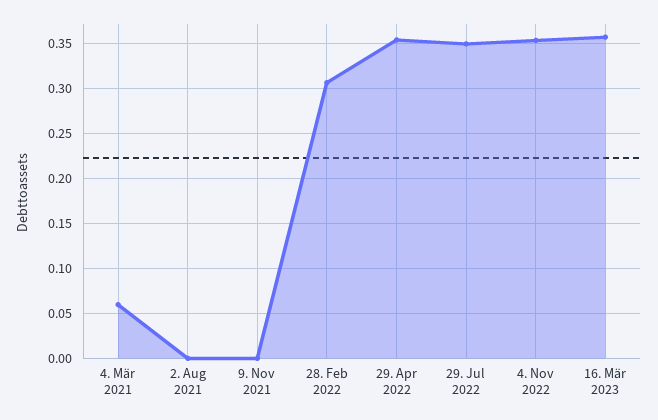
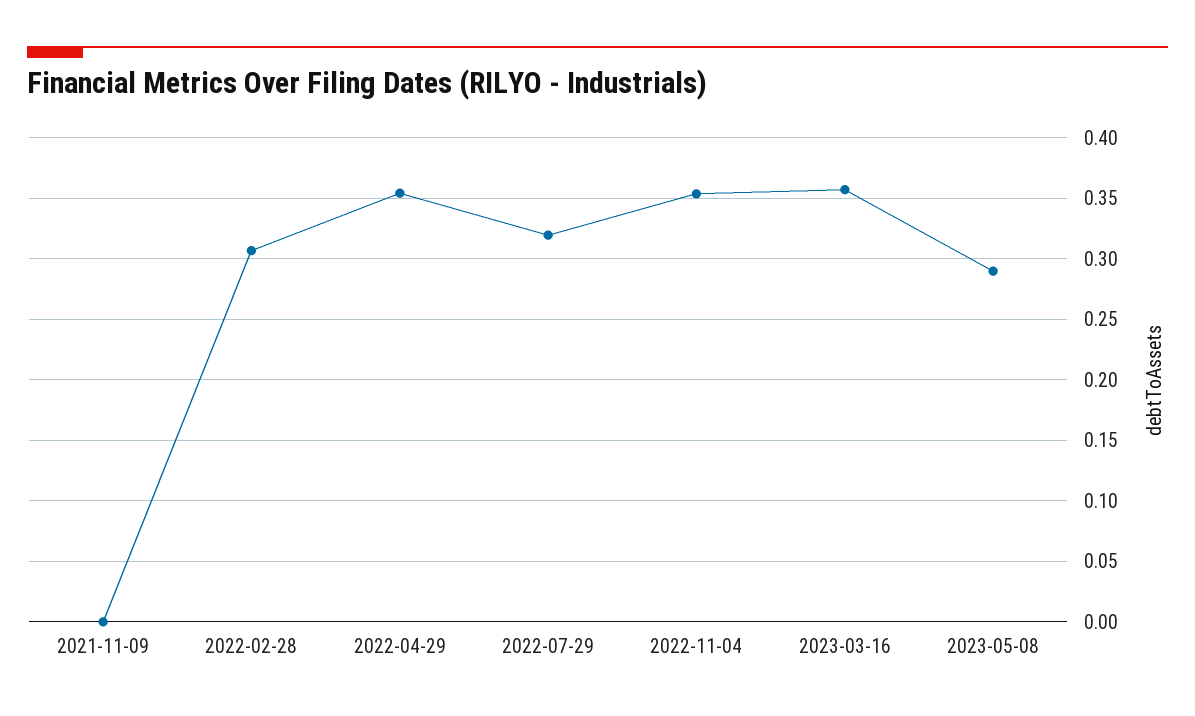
4. Mär 2021: 0.06 -> none
2. Aug 2021: 0 -> none
29. Jul 2022: 0.35 -> 0.32
2023-05-08: none -> 0.29

